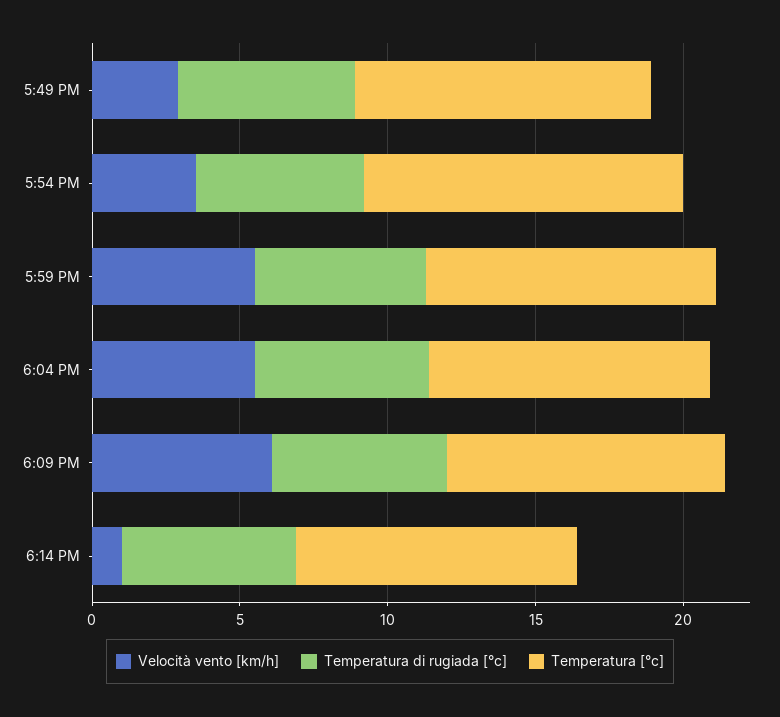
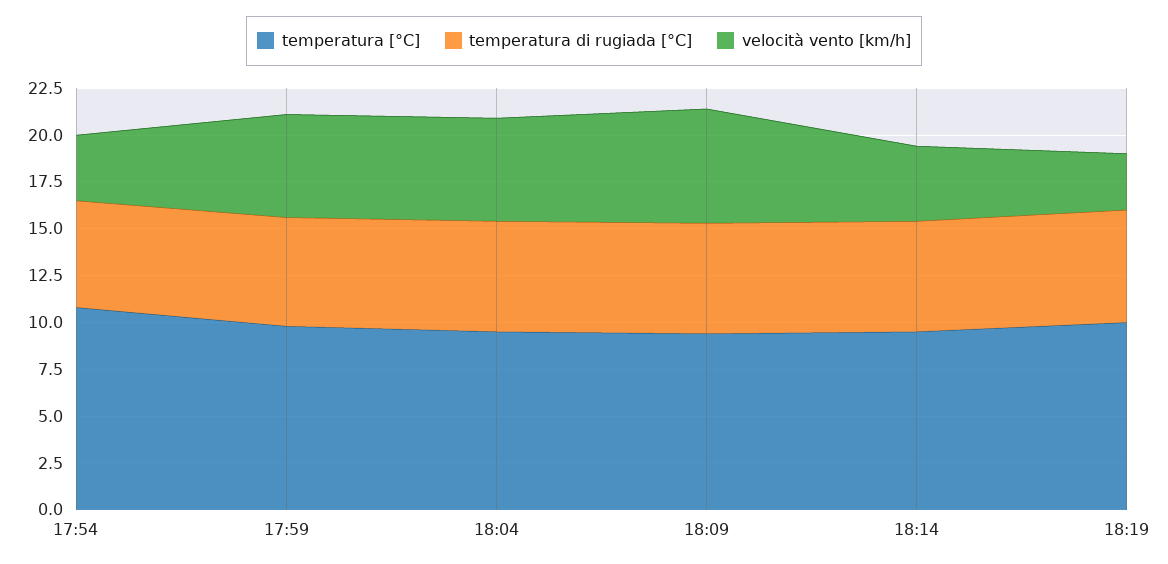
Velocità vento [km/h], 5:49 PM: 3 -> none
Temperatura di rugiada [°c], 5:49 PM: 6 -> none
Temperatura [°c], 5:49 PM: 10 -> none
Velocità vento [km/h], 6:14 PM: 1 -> 4
Temperatura [°c], 18:19: none -> 10
Temperatura di rugiada [°c], 18:19: none -> 6
Velocità vento [km/h], 18:19: none -> 3

